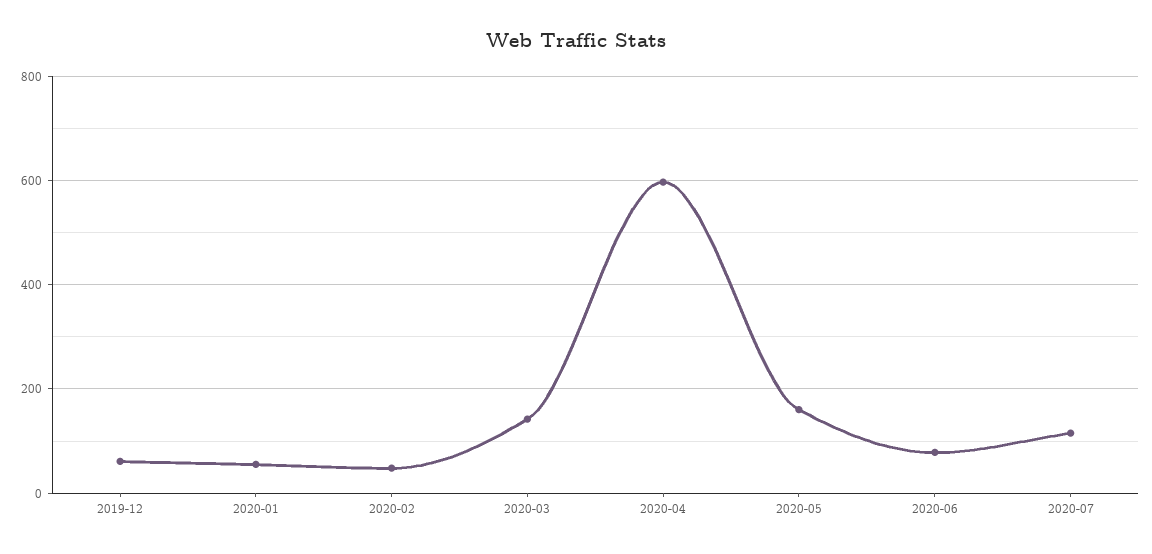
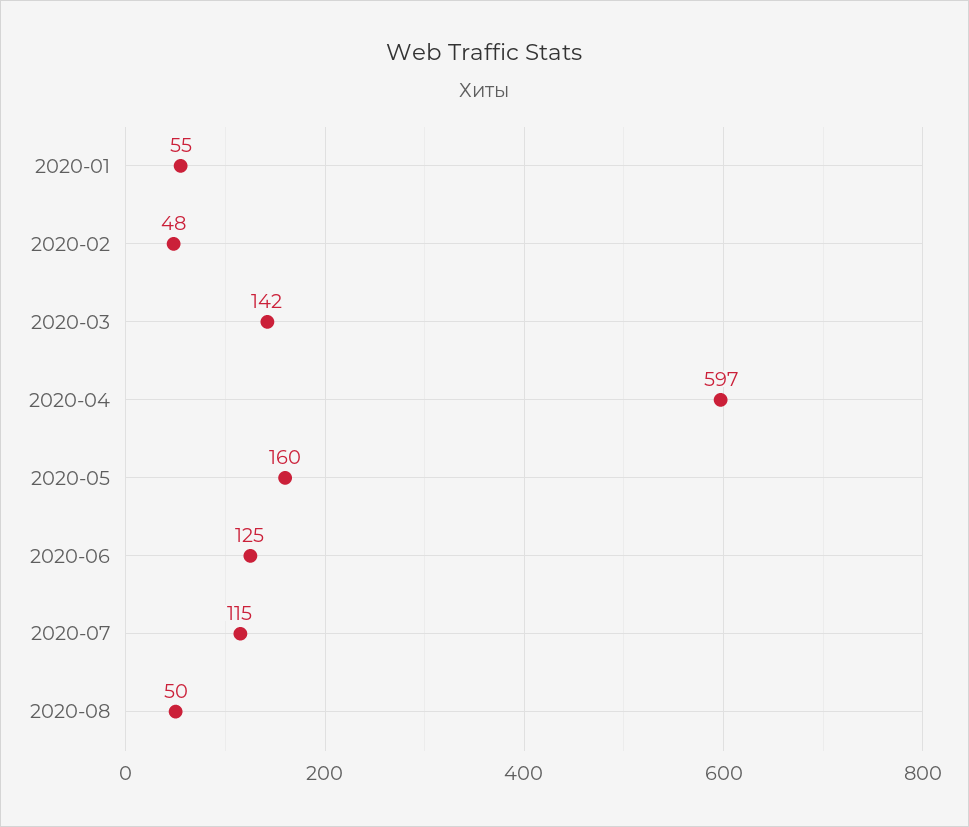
2019-12: 60 -> none
2020-06: 80 -> 125
2020-08: none -> 50

